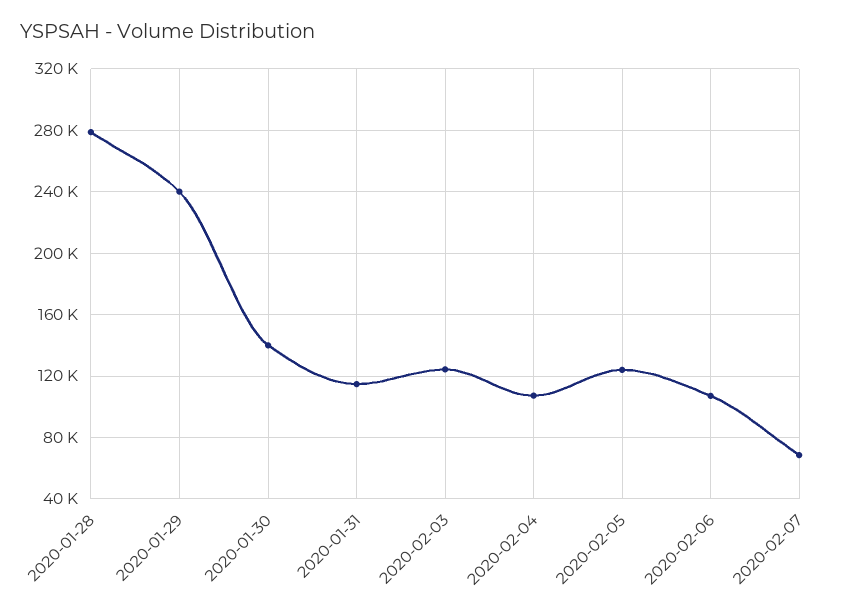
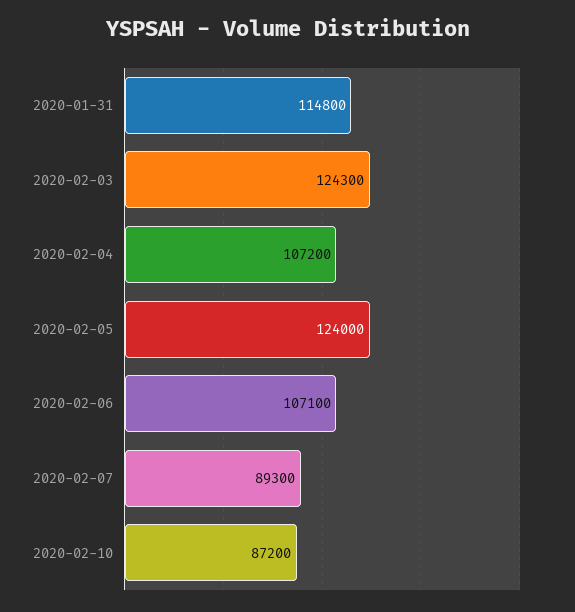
2020-01-28: 280000 -> none
2020-01-29: 240000 -> none
2020-01-30: 140000 -> none
2020-02-07: 70000 -> 89300
2020-02-10: none -> 87200

